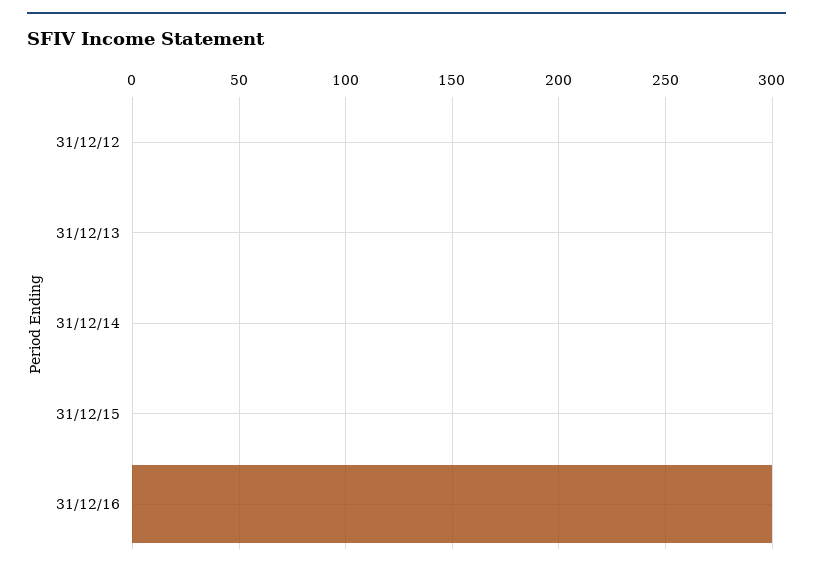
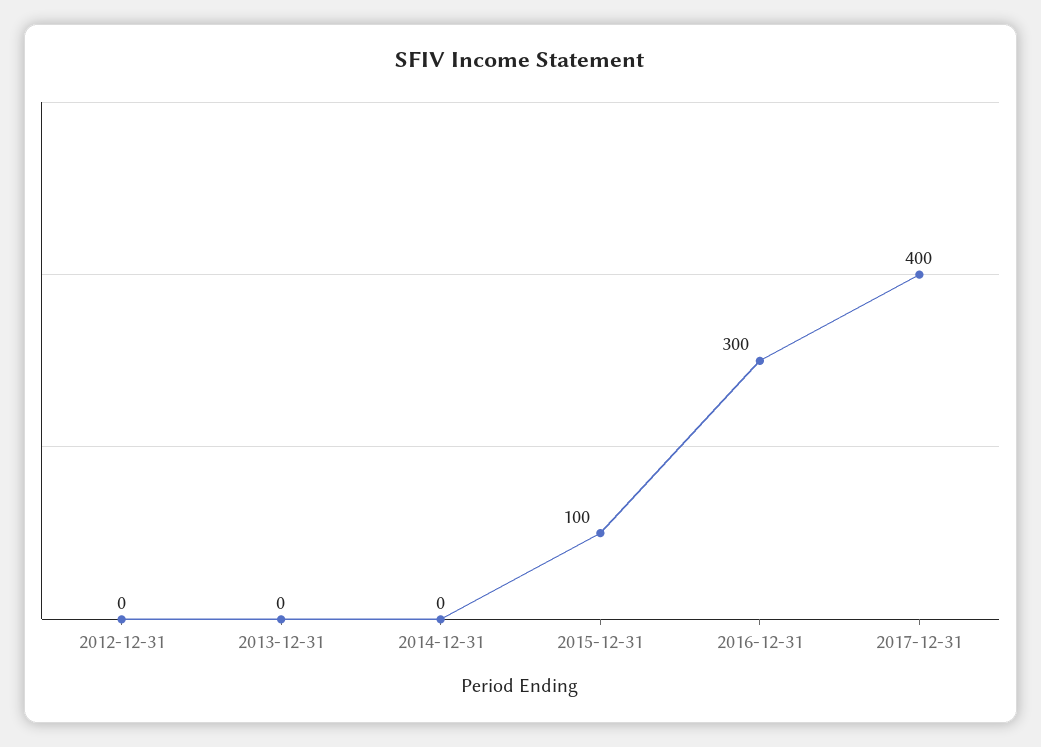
31/12/15: 0 -> 100
2017-12-31: none -> 400

